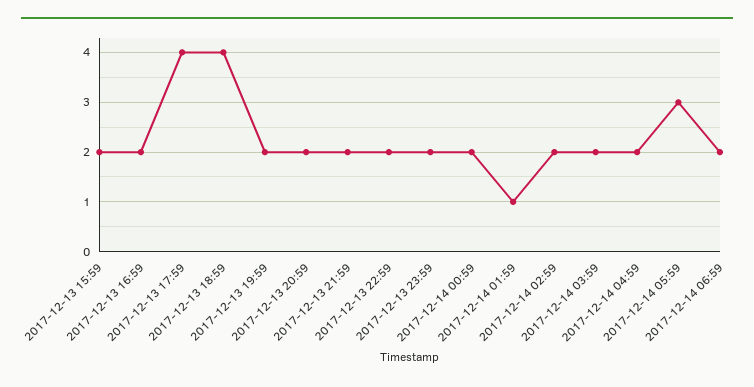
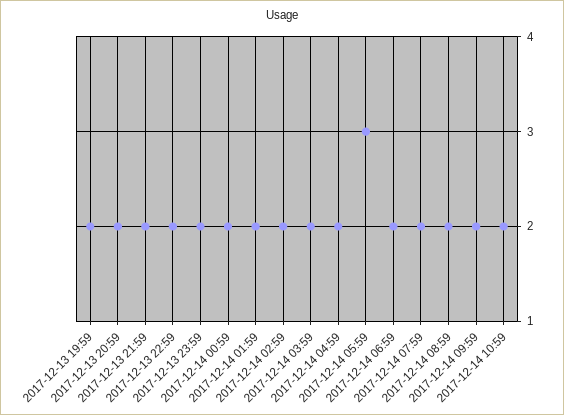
2017-12-13 15:59: 2 -> none
2017-12-13 16:59: 2 -> none
2017-12-13 17:59: 4 -> none
2017-12-13 18:59: 4 -> none
2017-12-14 01:59: 1 -> 2
2017-12-14 07:59: none -> 2
2017-12-14 08:59: none -> 2
2017-12-14 09:59: none -> 2
2017-12-14 10:59: none -> 2

